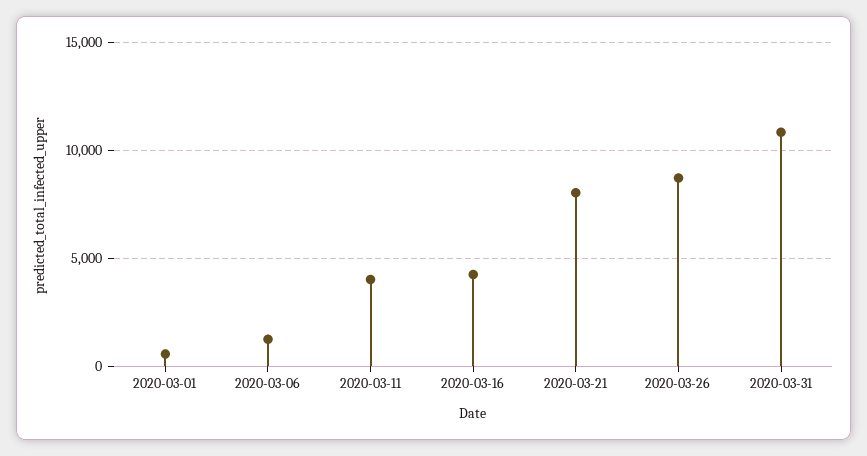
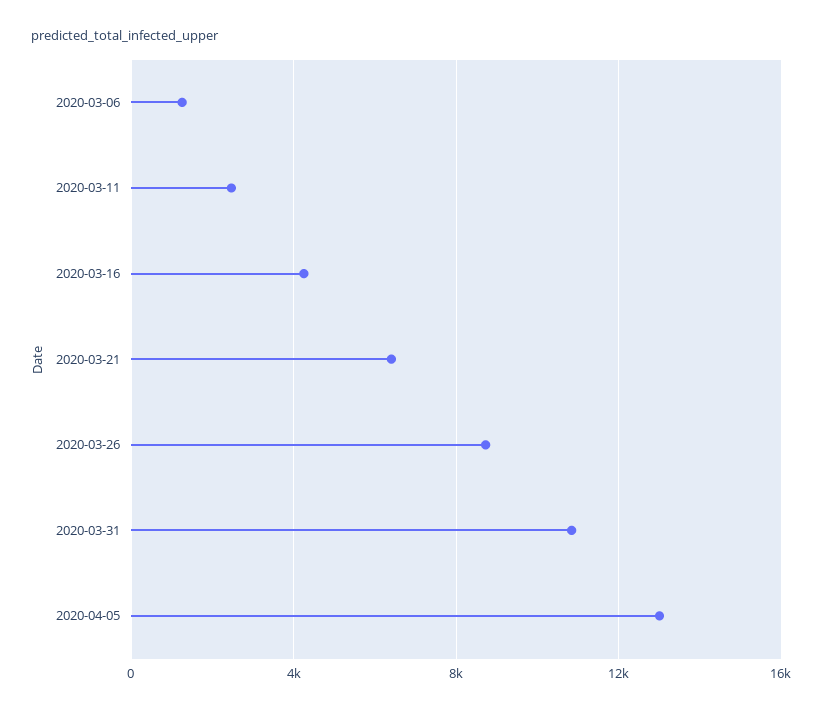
2020-03-01: 500 -> none
2020-03-11: 4000 -> 2500
2020-03-21: 8000 -> 6500
2020-04-05: none -> 13000

